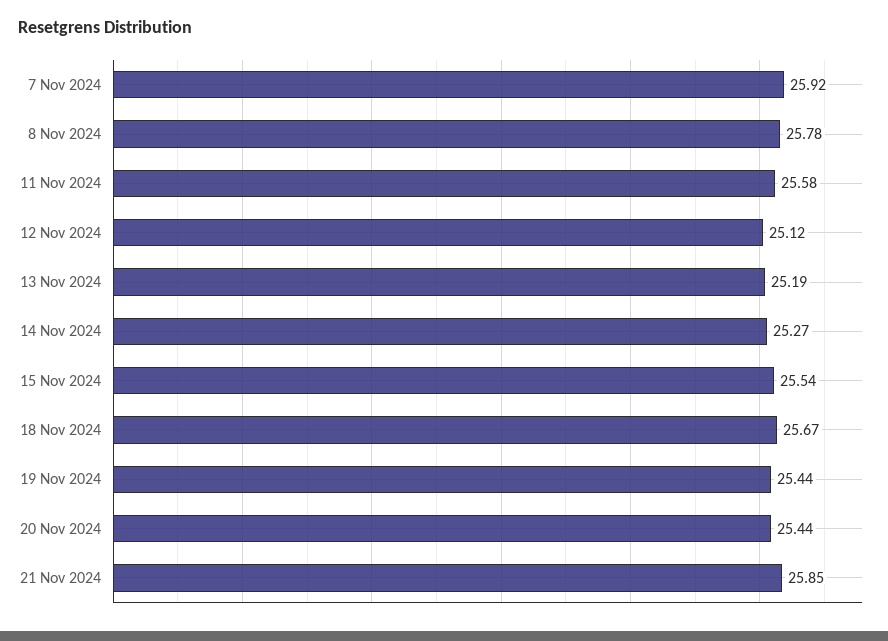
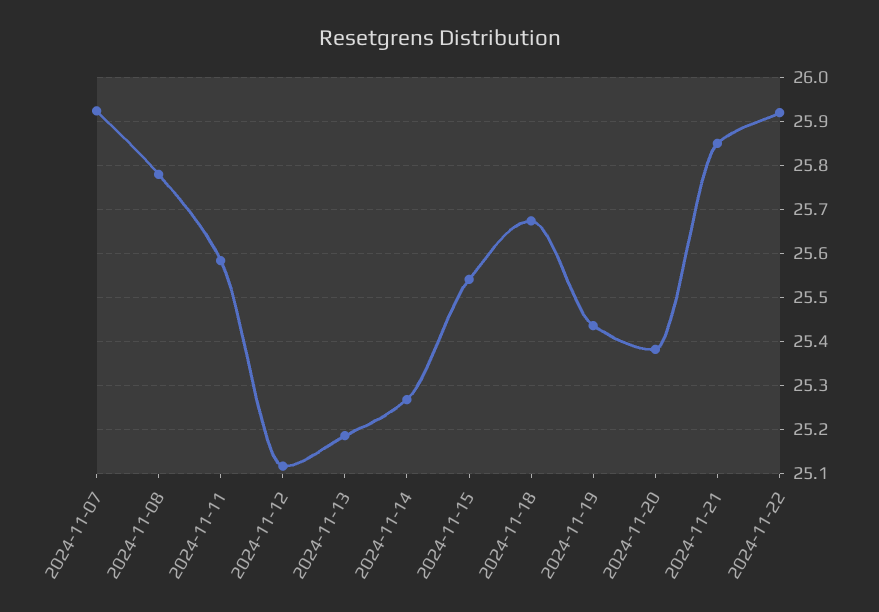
20 Nov 2024: 25.44 -> 25.38
2024-11-22: none -> 25.92

